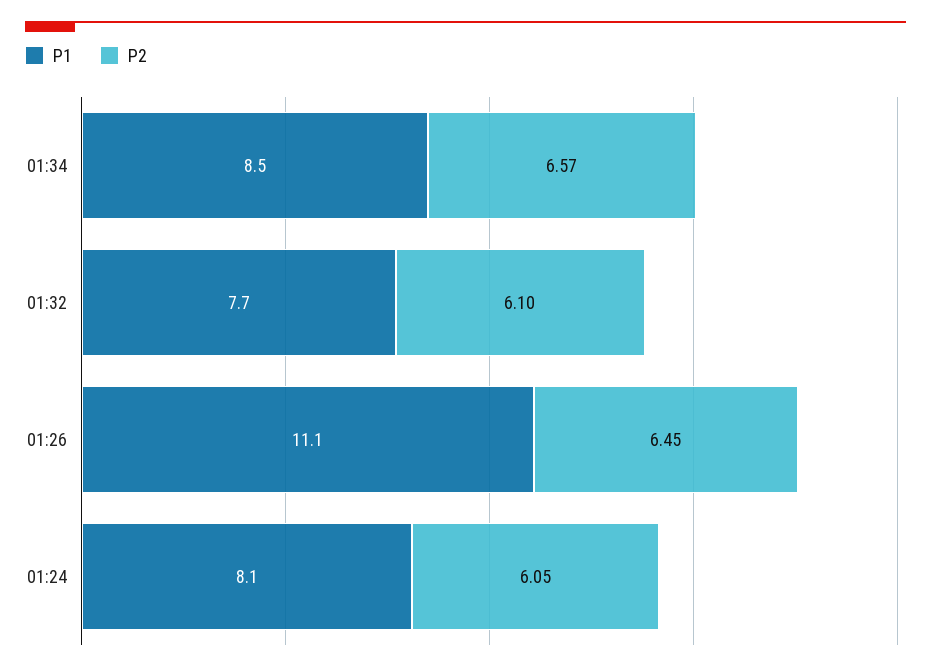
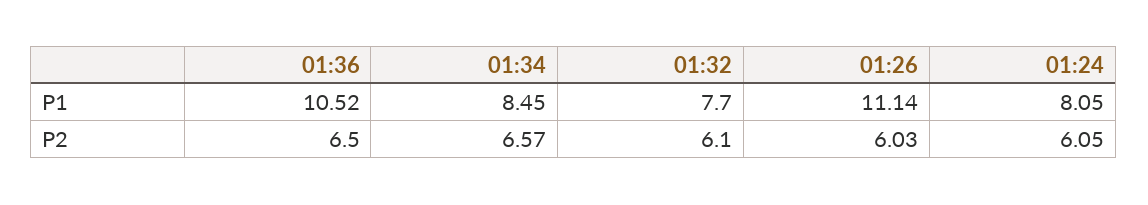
P2, 01:26: 6.45 -> 6.03
P1, 01:36: none -> 10.52
P2, 01:36: none -> 6.5

